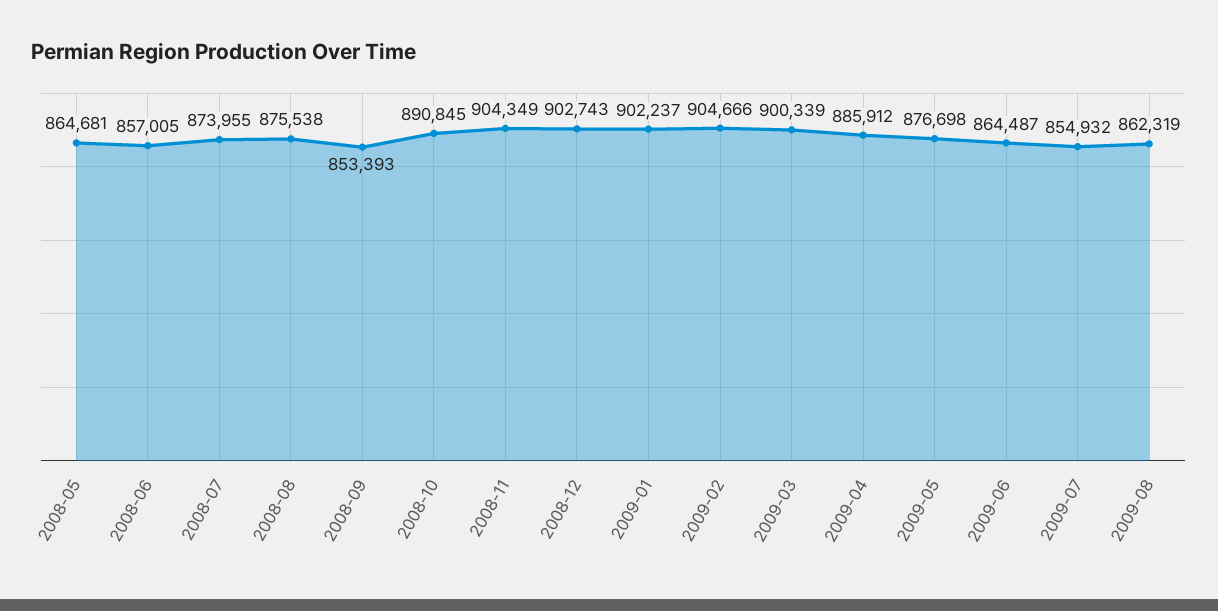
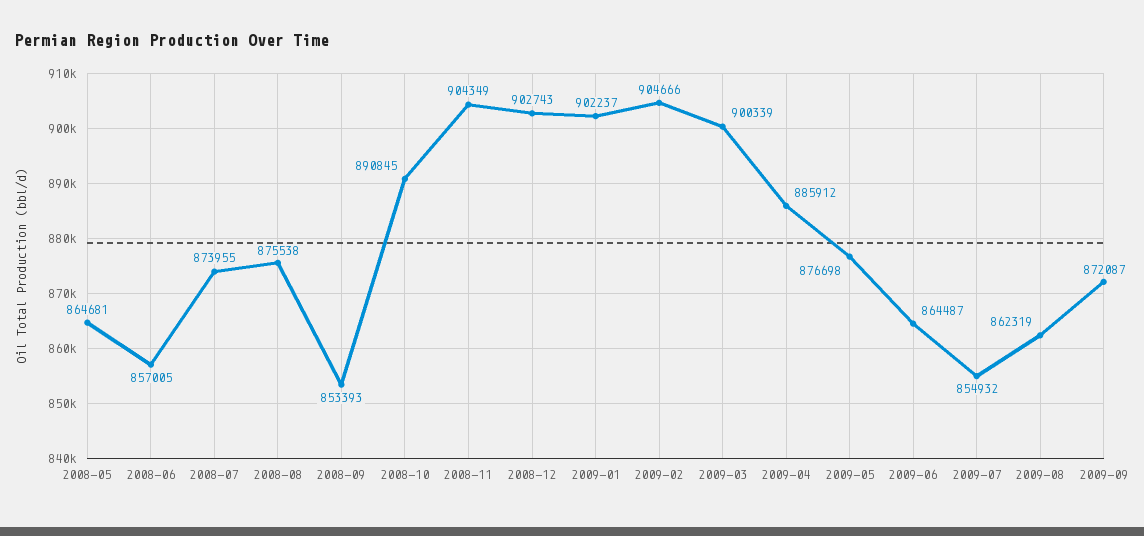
2009-09: none -> 872087

